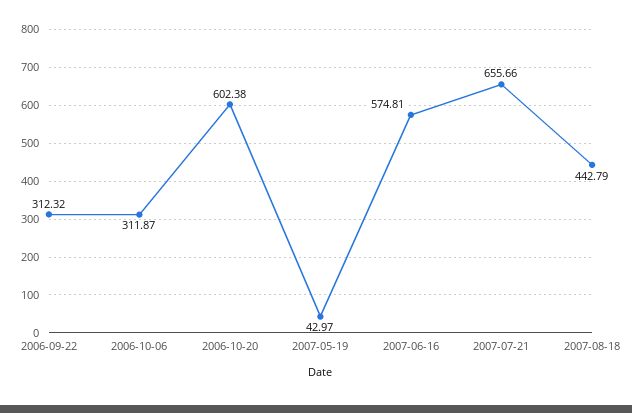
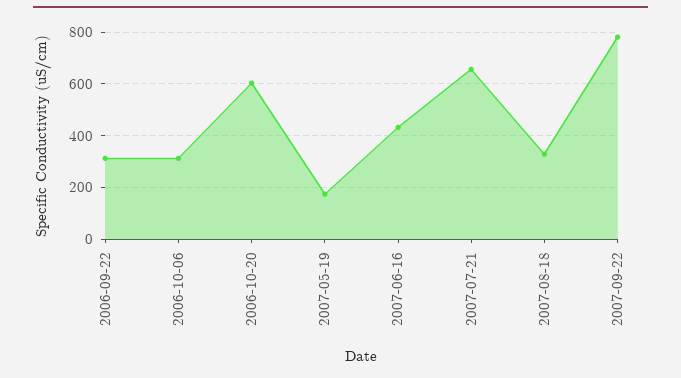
2007-05-19: 42.97 -> 175
2007-06-16: 574.81 -> 425
2007-08-18: 442.79 -> 325
2007-09-22: none -> 775

